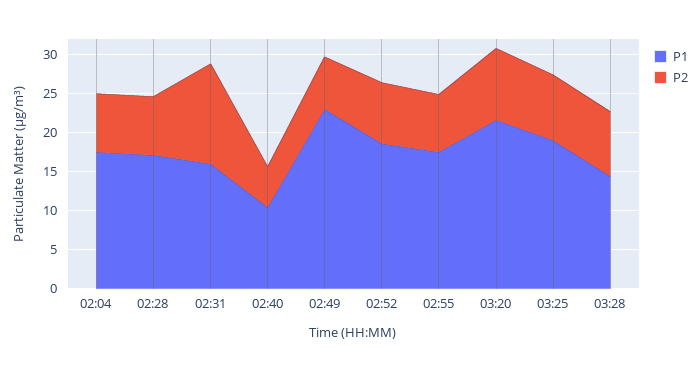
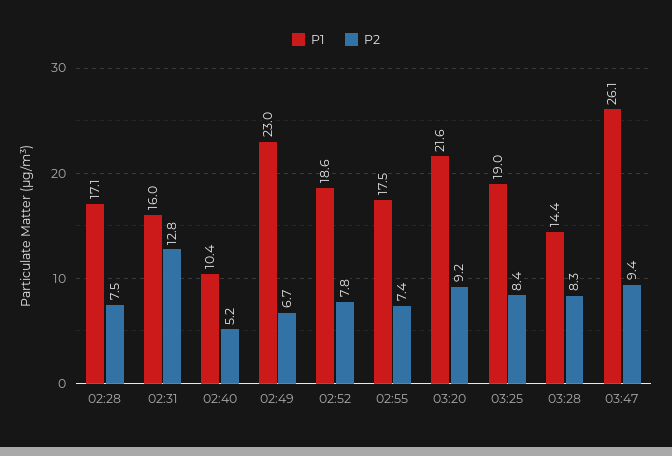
P1, 02:04: 17.5 -> none
P2, 02:04: 7.5 -> none
P1, 03:47: none -> 26.1
P2, 03:47: none -> 9.4

